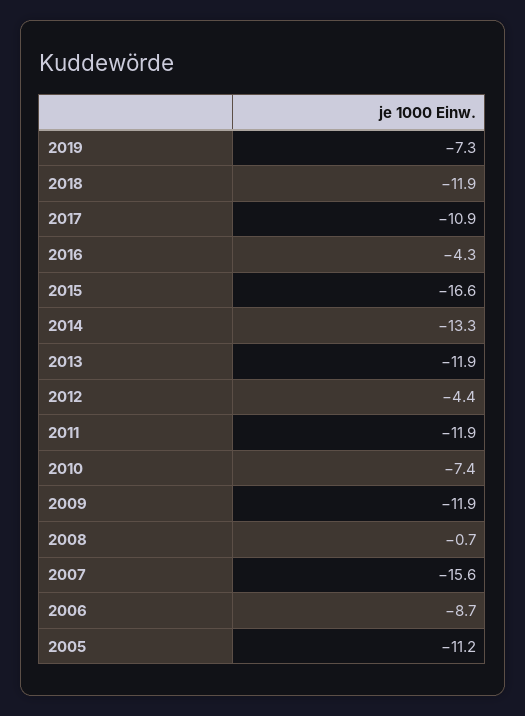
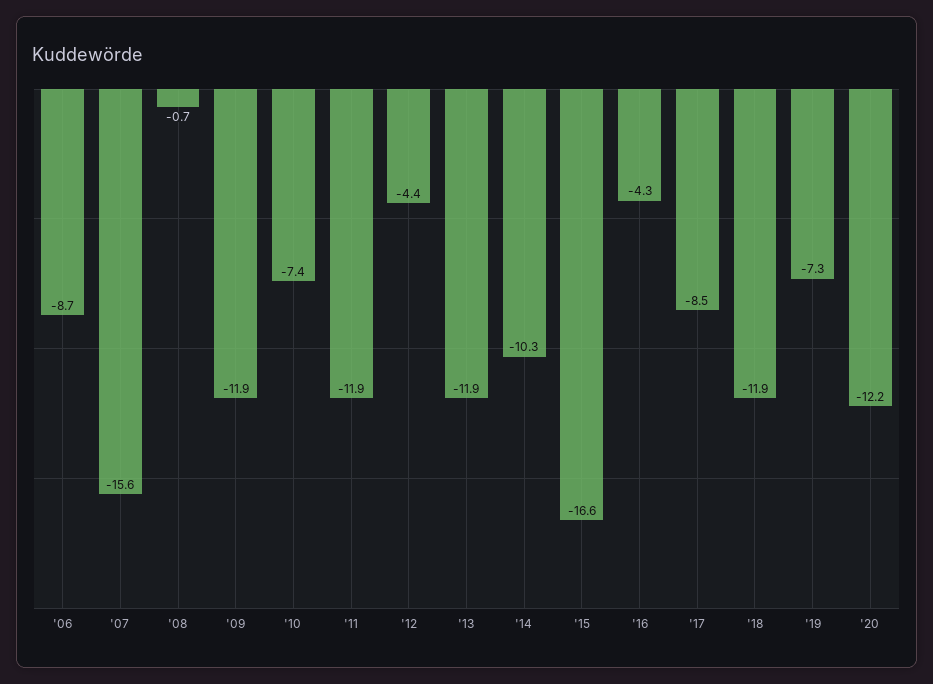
2017: -10.9 -> -8.5
2014: -13.3 -> -10.3
2005: -11.2 -> none
'20: none -> -12.2

